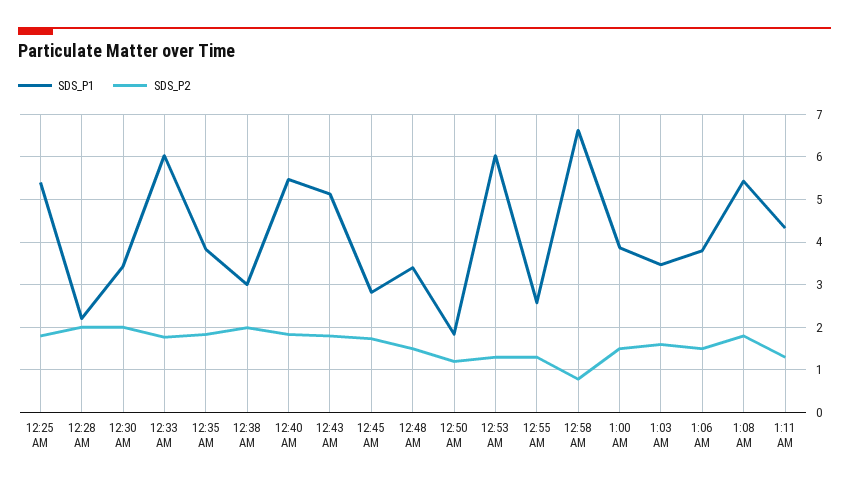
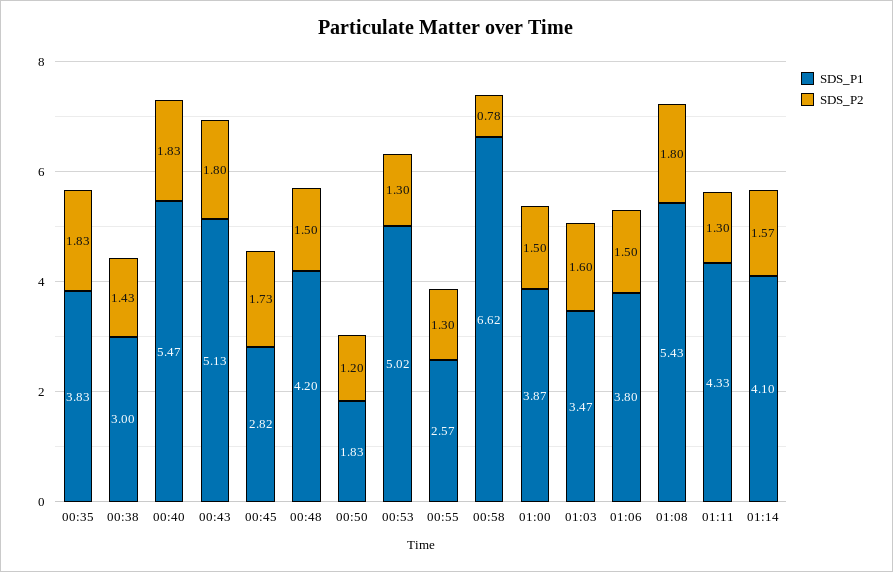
SDS_P1, 12:25 AM: 5.4 -> none
SDS_P2, 12:25 AM: 1.8 -> none
SDS_P1, 12:28 AM: 2.2 -> none
SDS_P2, 12:28 AM: 2 -> none
SDS_P1, 12:30 AM: 3.4 -> none
SDS_P2, 12:30 AM: 2 -> none
SDS_P1, 12:33 AM: 6 -> none
SDS_P2, 12:33 AM: 1.8 -> none
SDS_P2, 12:38 AM: 2 -> 1.43
SDS_P1, 12:48 AM: 3.4 -> 4.2
SDS_P1, 12:53 AM: 6 -> 5.02
SDS_P1, 01:14: none -> 4.1
SDS_P2, 01:14: none -> 1.57

